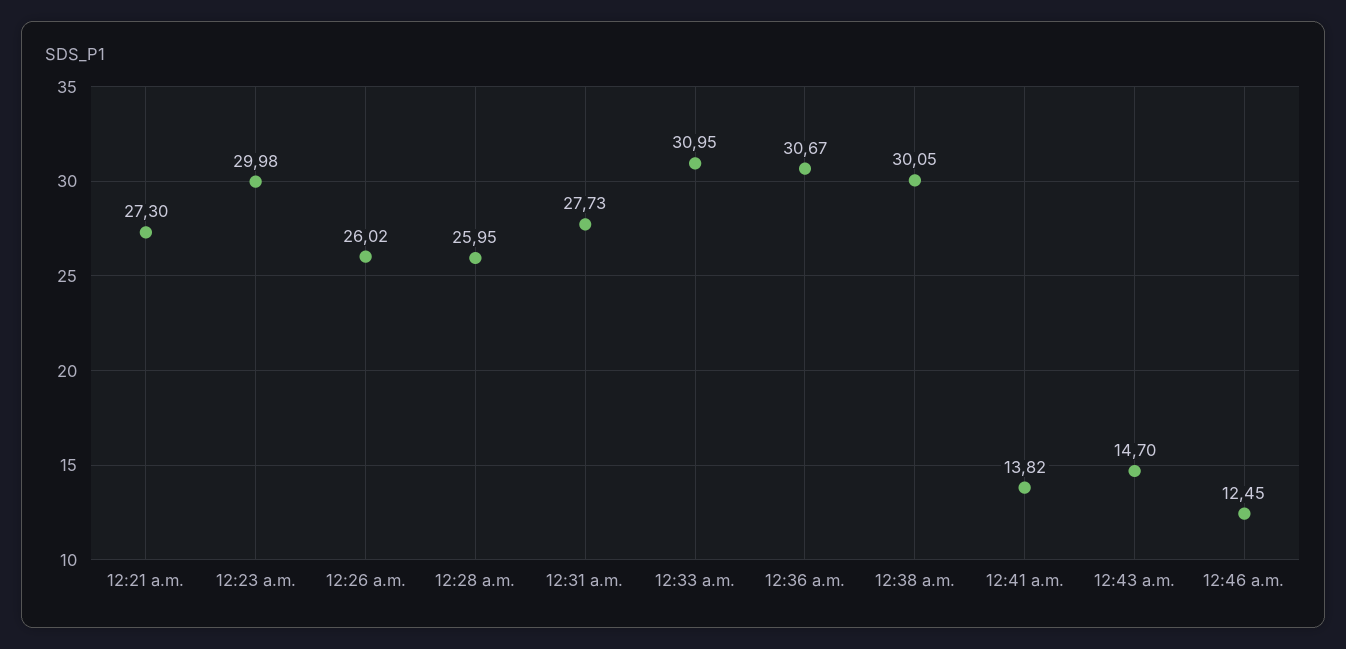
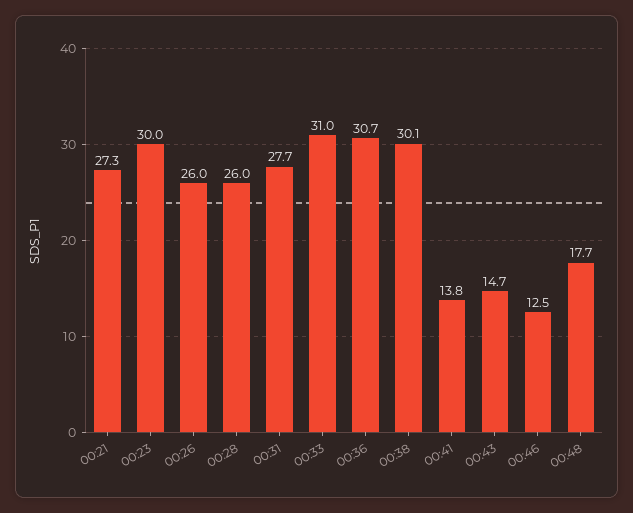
00:48: none -> 17.7

